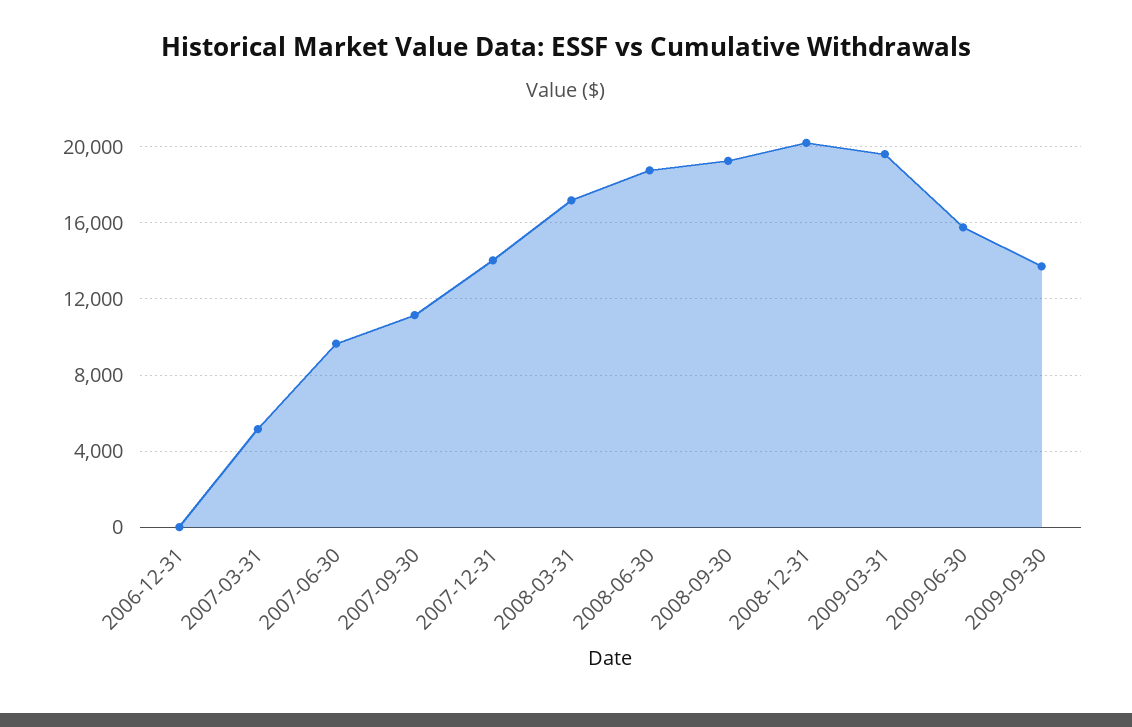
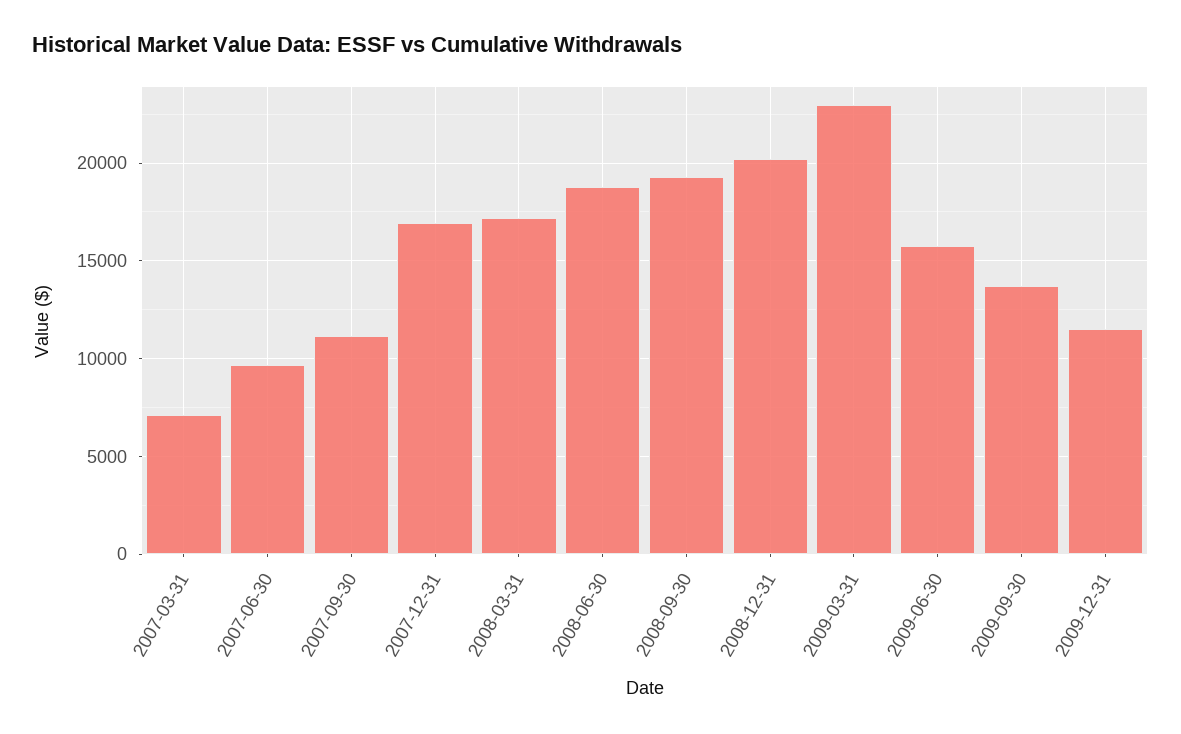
2006-12-31: 0 -> none
2007-03-31: 5000 -> 7000
2007-12-31: 14000 -> 17000
2009-03-31: 19500 -> 23000
2009-12-31: none -> 11500

